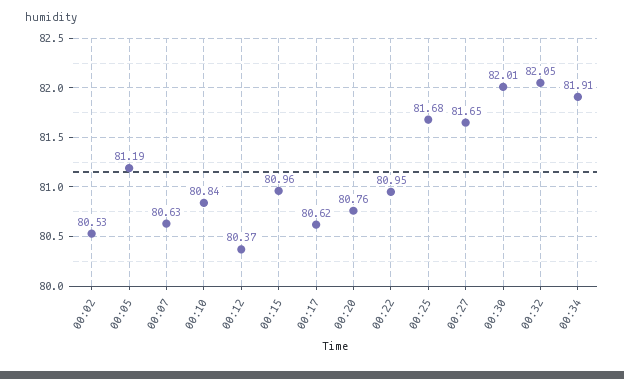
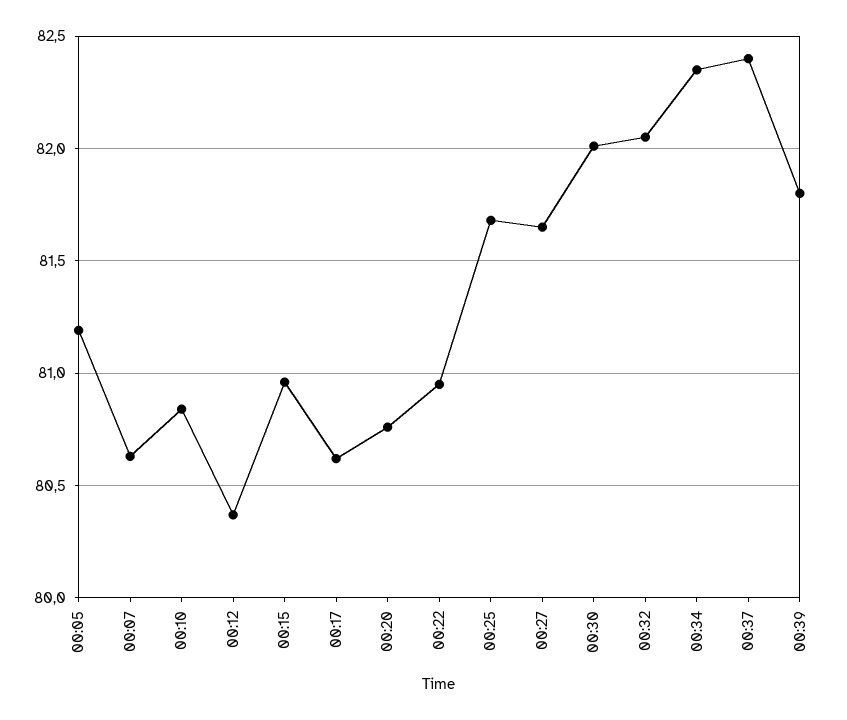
00:02: 80.53 -> none
00:34: 81.91 -> 82.35
00:37: none -> 82.4
00:39: none -> 81.8

